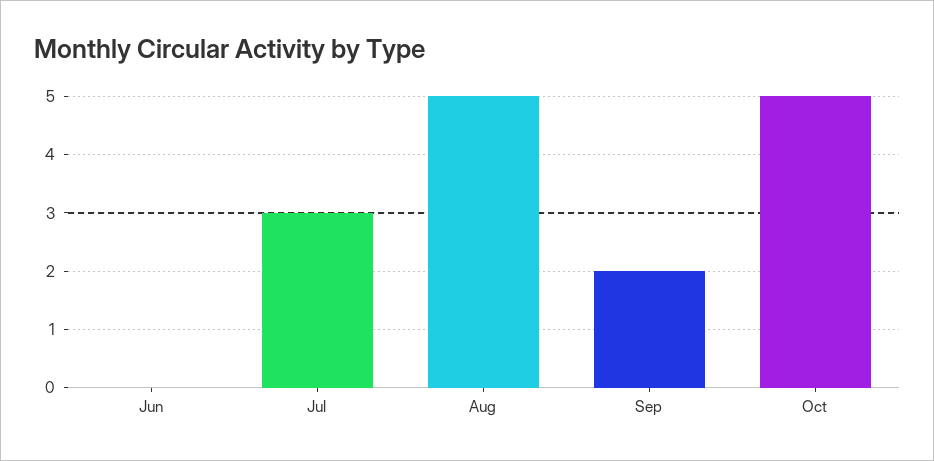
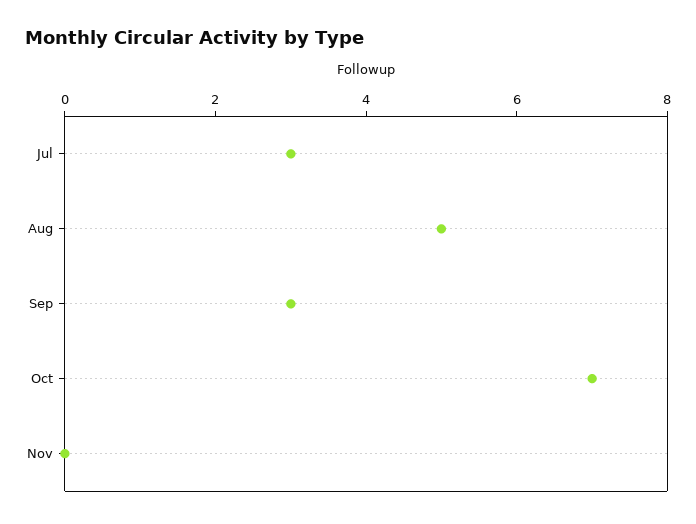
Jun: 0 -> none
Sep: 2 -> 3
Oct: 5 -> 7
Nov: none -> 0

